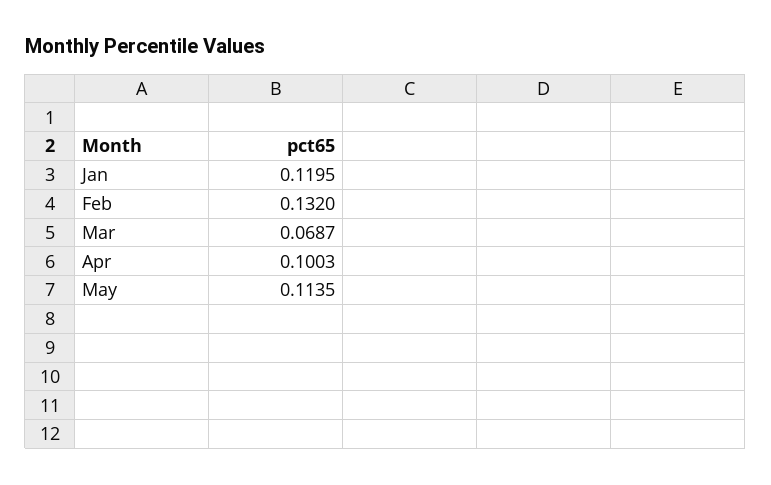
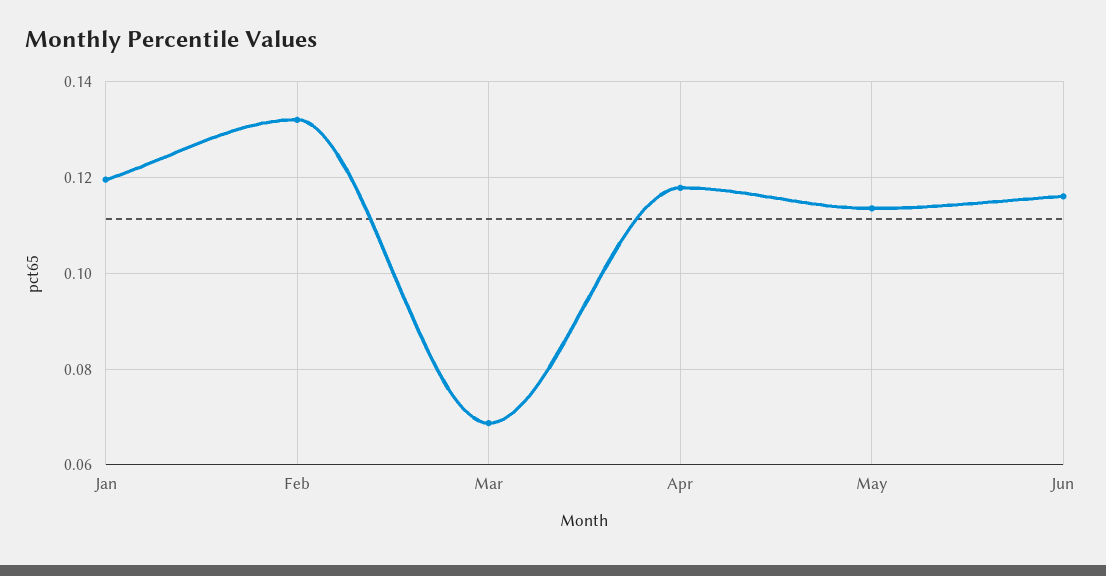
Apr: 0.1003 -> 0.118
Jun: none -> 0.116

